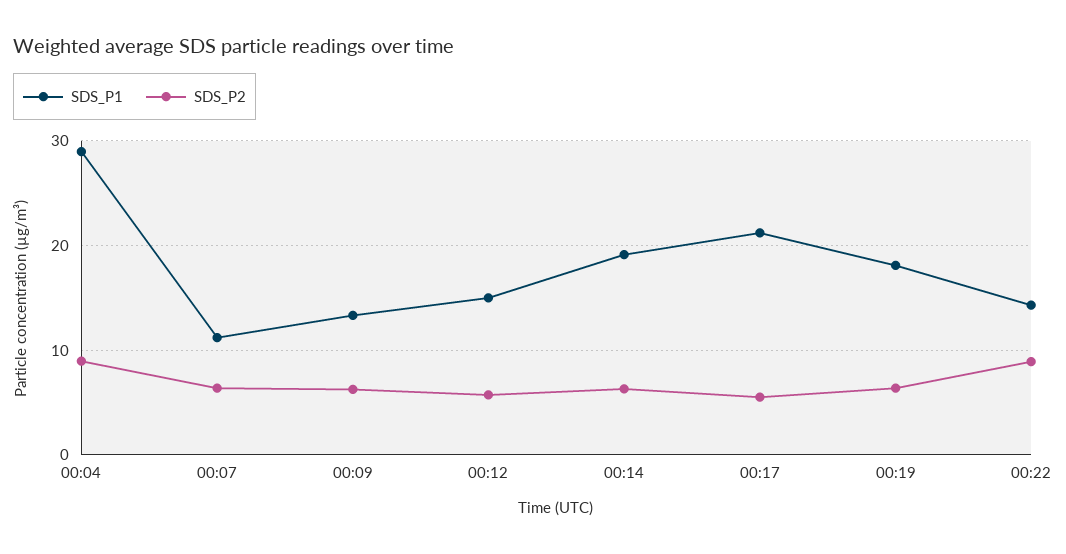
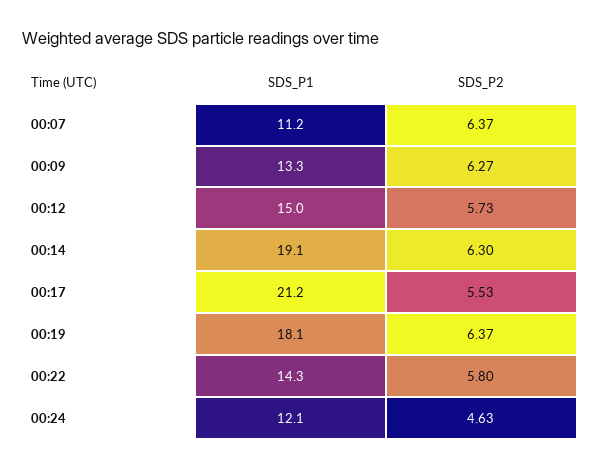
SDS_P1, 00:04: 29 -> none
SDS_P2, 00:04: 9 -> none
SDS_P2, 00:22: 9 -> 5.8
SDS_P1, 00:24: none -> 12.1
SDS_P2, 00:24: none -> 4.63

